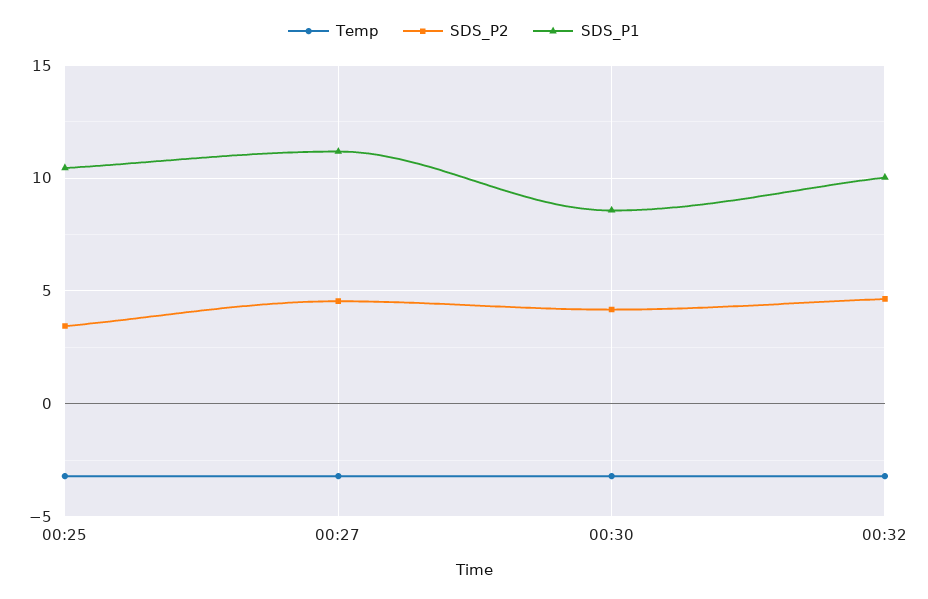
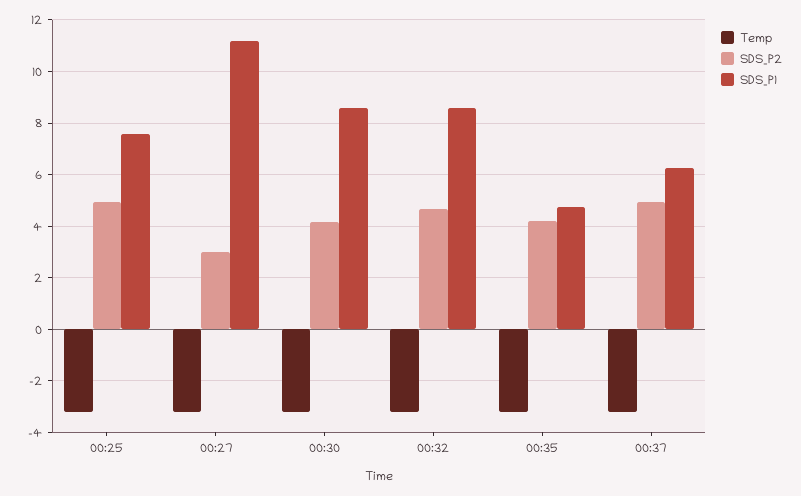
SDS_P2, 00:25: 3.5 -> 5
SDS_P1, 00:25: 10.5 -> 7.5
SDS_P2, 00:27: 4.5 -> 3
SDS_P1, 00:32: 10 -> 8.5
Temp, 00:35: none -> -3.25
SDS_P2, 00:35: none -> 4.25
SDS_P1, 00:35: none -> 4.75
Temp, 00:37: none -> -3.25
SDS_P2, 00:37: none -> 5
SDS_P1, 00:37: none -> 6.25

